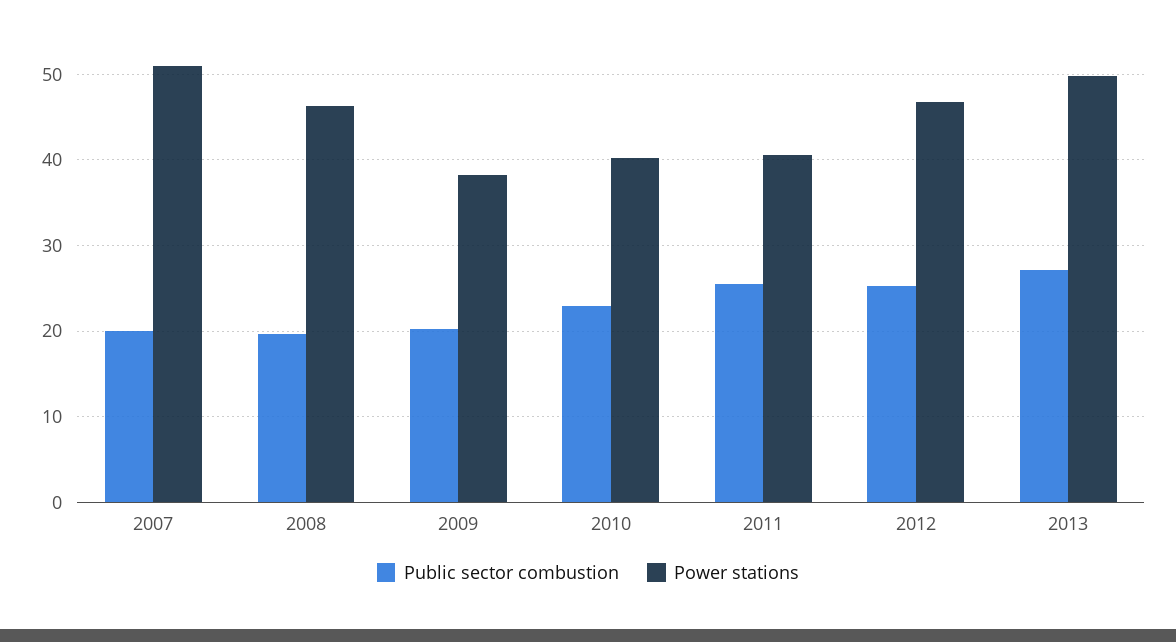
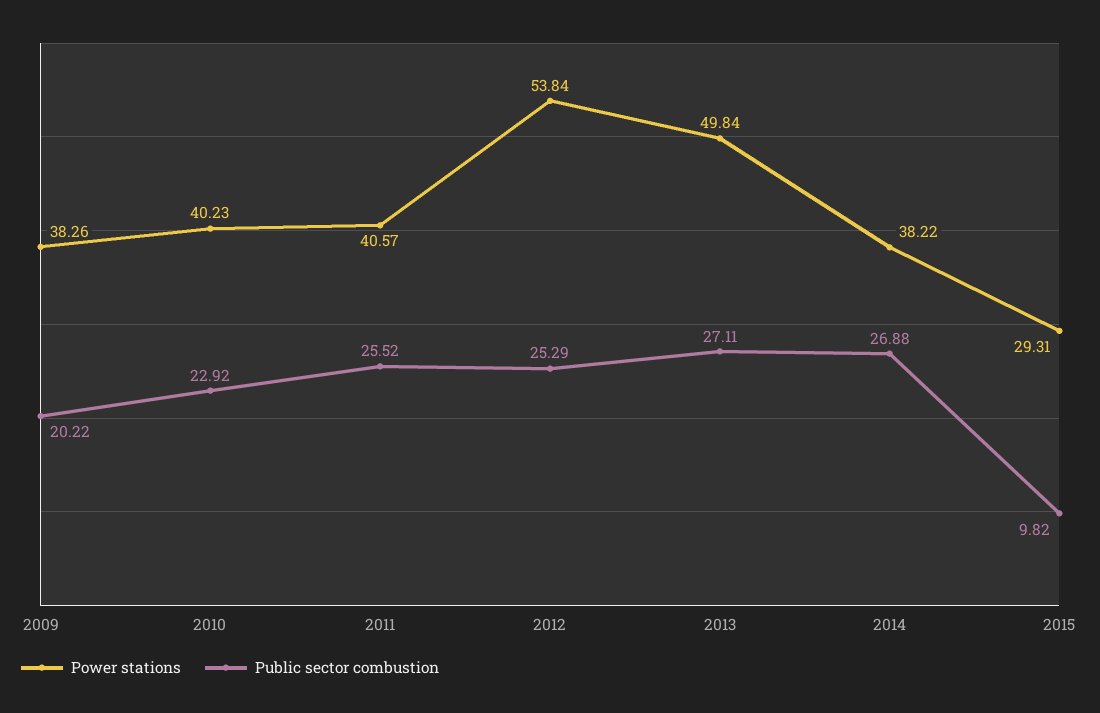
Public sector combustion, 2007: 20 -> none
Power stations, 2007: 51 -> none
Public sector combustion, 2008: 20 -> none
Power stations, 2008: 46 -> none
Power stations, 2012: 47 -> 53.84
Power stations, 2014: none -> 38.22
Public sector combustion, 2014: none -> 26.88
Power stations, 2015: none -> 29.31
Public sector combustion, 2015: none -> 9.82

